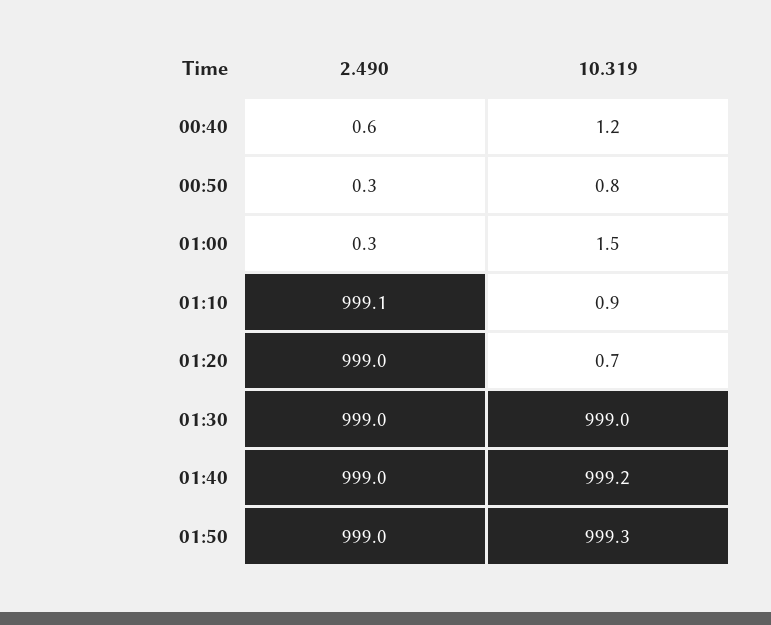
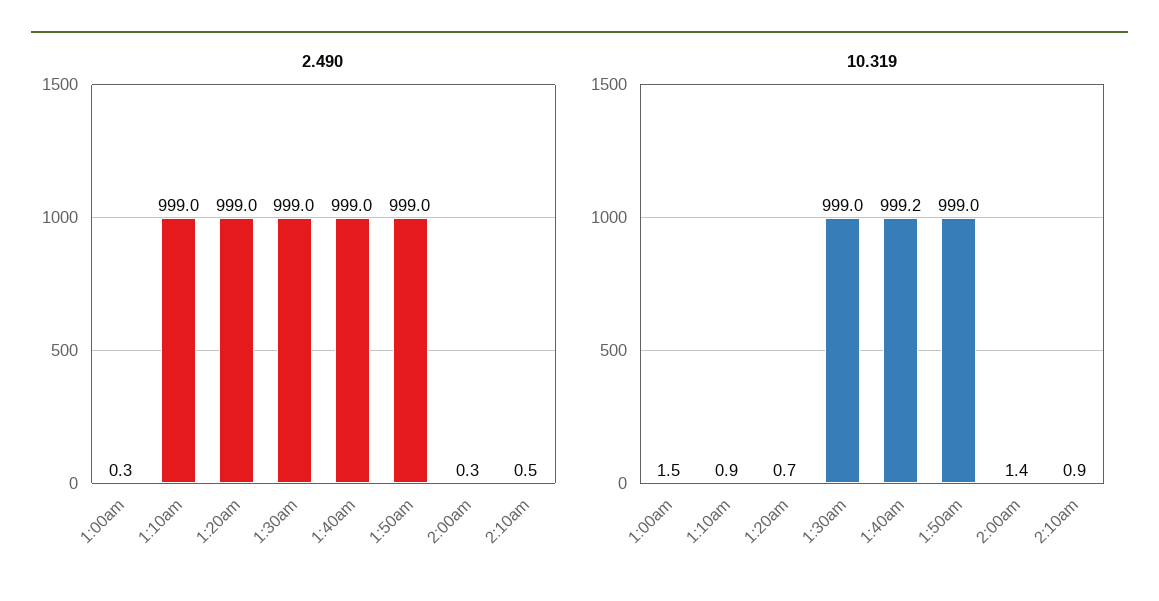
2.490, 00:40: 0.6 -> none
10.319, 00:40: 1.2 -> none
2.490, 00:50: 0.3 -> none
10.319, 00:50: 0.8 -> none
2.490, 01:10: 999.1 -> 999
10.319, 01:50: 999.3 -> 999
2.490, 2:00am: none -> 0.3
2.490, 2:10am: none -> 0.5
10.319, 2:00am: none -> 1.4
10.319, 2:10am: none -> 0.9

